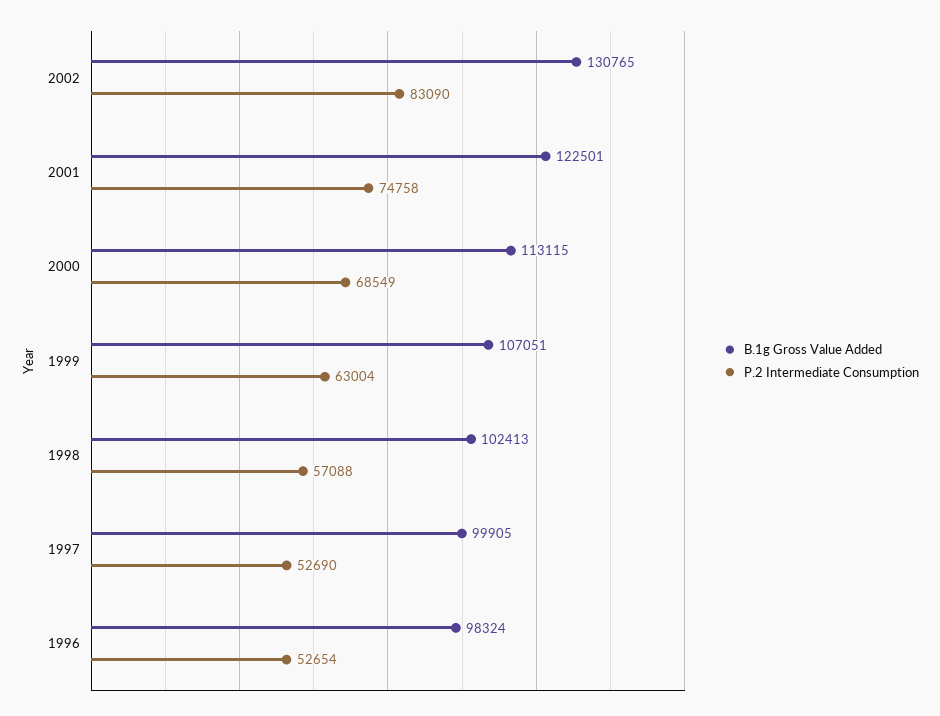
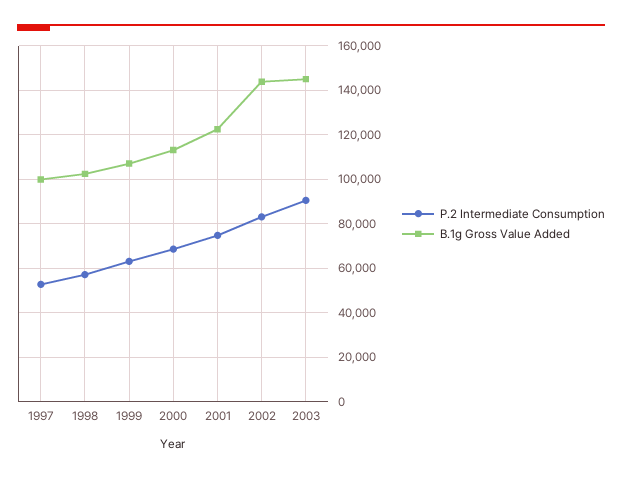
B.1g Gross Value Added, 2002: 130765 -> 145000
B.1g Gross Value Added, 1996: 98324 -> none
P.2 Intermediate Consumption, 1996: 52654 -> none
P.2 Intermediate Consumption, 2003: none -> 90000
B.1g Gross Value Added, 2003: none -> 145000

